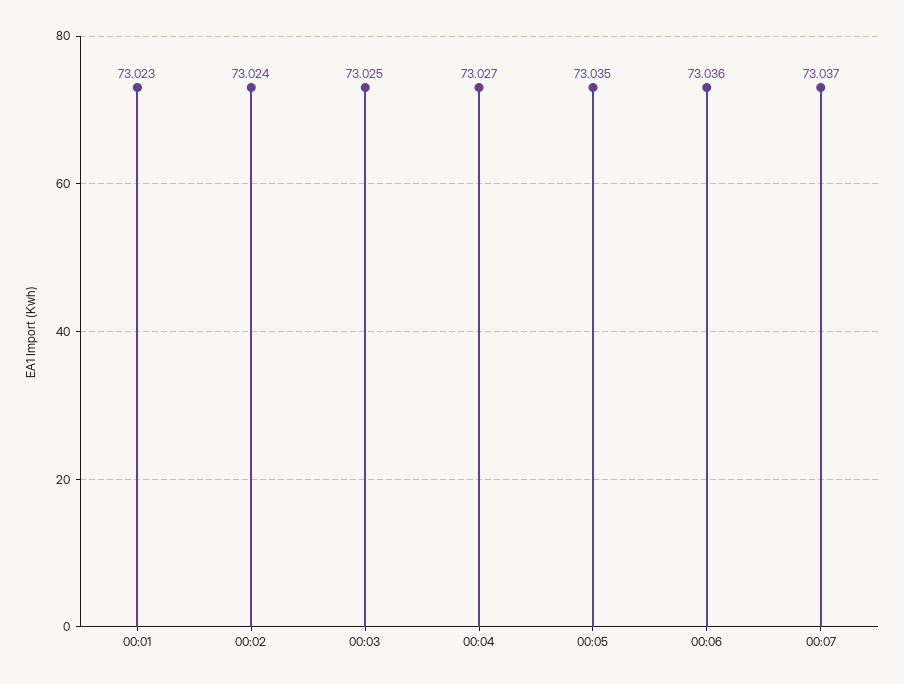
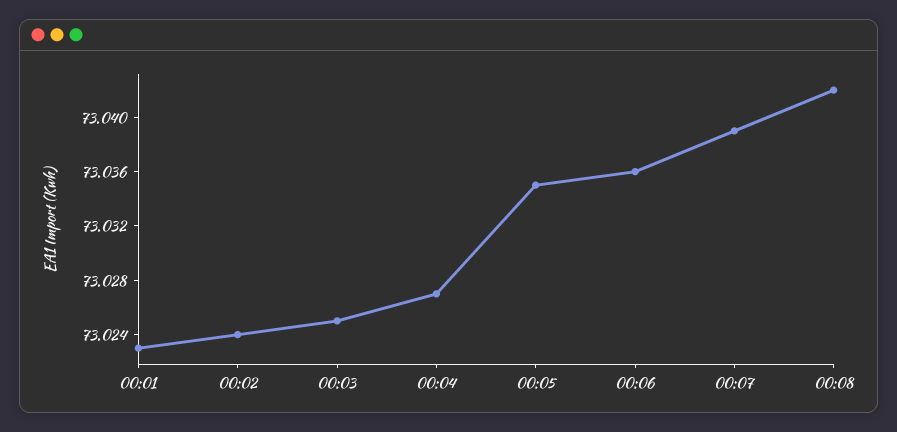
00:07: 73.037 -> 73.039
00:08: none -> 73.042

